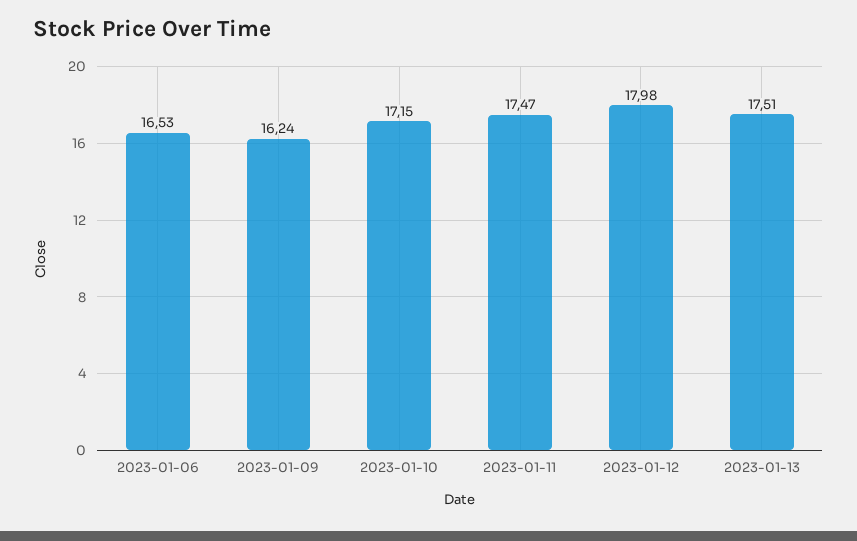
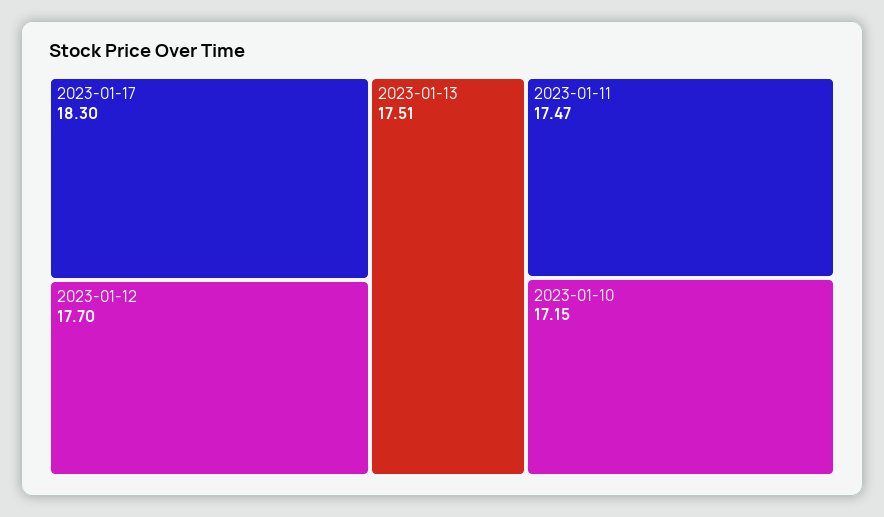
2023-01-06: 16.53 -> none
2023-01-09: 16.24 -> none
2023-01-12: 17.98 -> 17.7
2023-01-17: none -> 18.3

